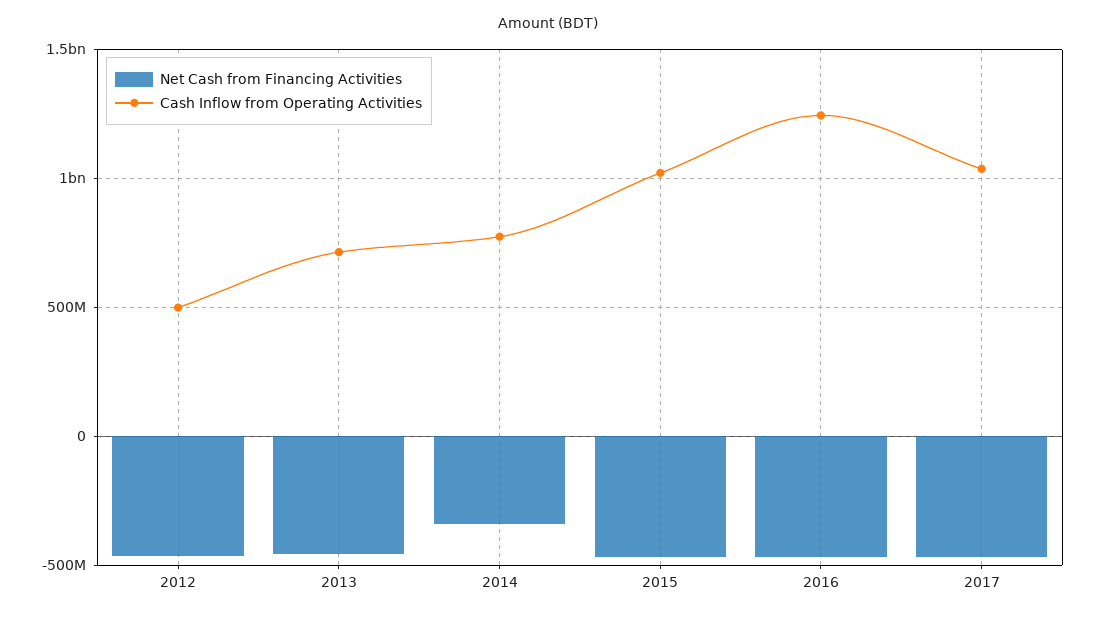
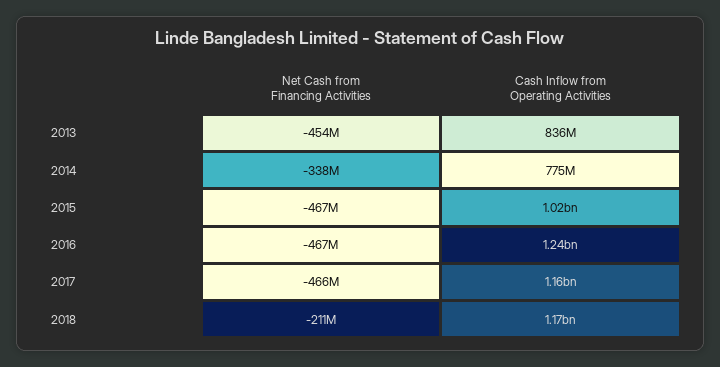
Net Cash from Financing Activities, 2012: -450000000 -> none
Cash Inflow from Operating Activities, 2012: 500000000 -> none
Cash Inflow from Operating Activities, 2013: 700000000 -> 836000000
Cash Inflow from Operating Activities, 2017: 1050000000 -> 1160000000
Net Cash from Financing Activities, 2018: none -> -211000000
Cash Inflow from Operating Activities, 2018: none -> 1170000000

